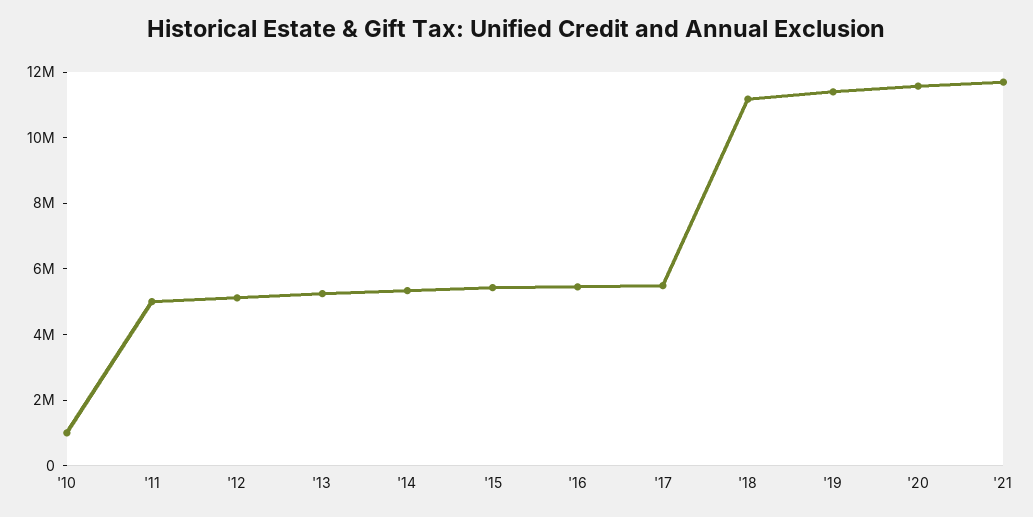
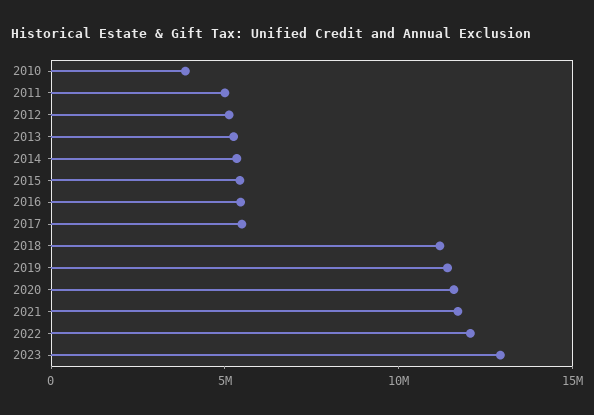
'10: 1000000 -> 4000000
2022: none -> 12000000
2023: none -> 13000000

